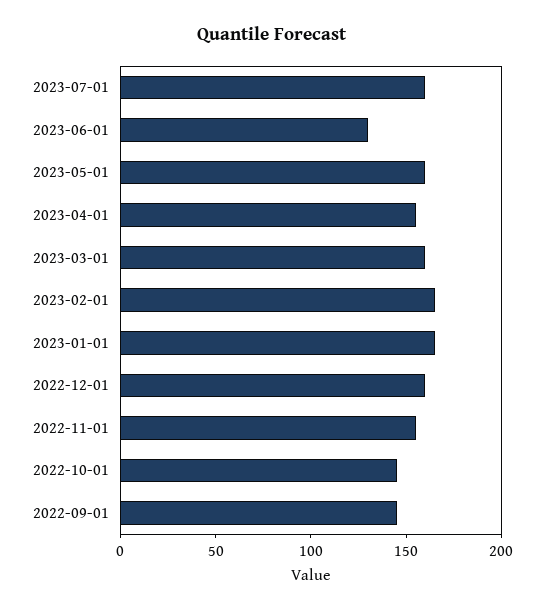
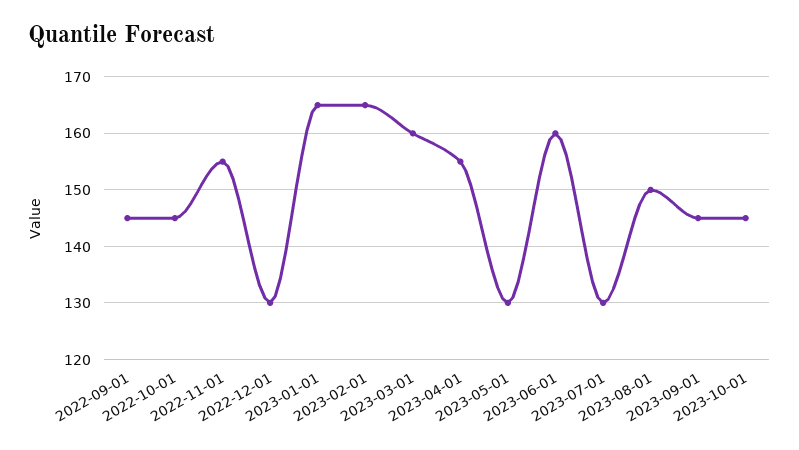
2023-07-01: 160 -> 130
2023-06-01: 130 -> 160
2023-05-01: 160 -> 130
2022-12-01: 160 -> 130
2023-08-01: none -> 150
2023-09-01: none -> 145
2023-10-01: none -> 145

